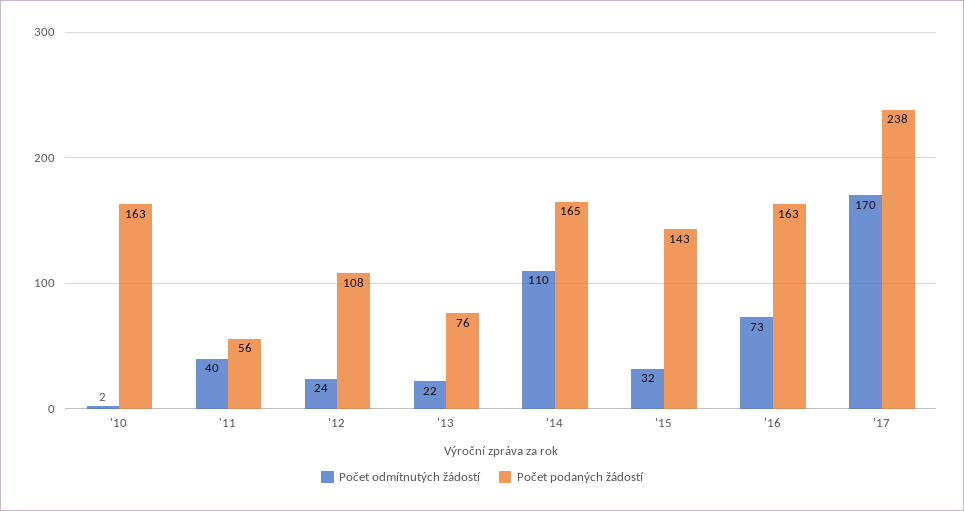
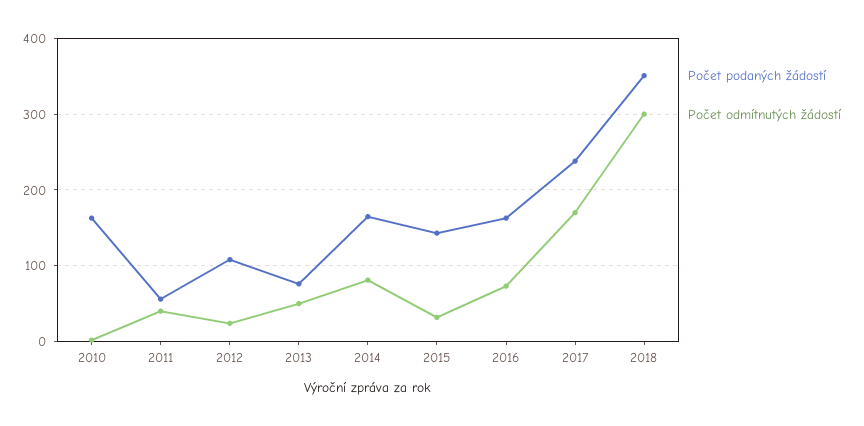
Počet odmítnutých žádostí, '13: 22 -> 50
Počet odmítnutých žádostí, '14: 110 -> 80
Počet podaných žádostí, 2018: none -> 350
Počet odmítnutých žádostí, 2018: none -> 300

